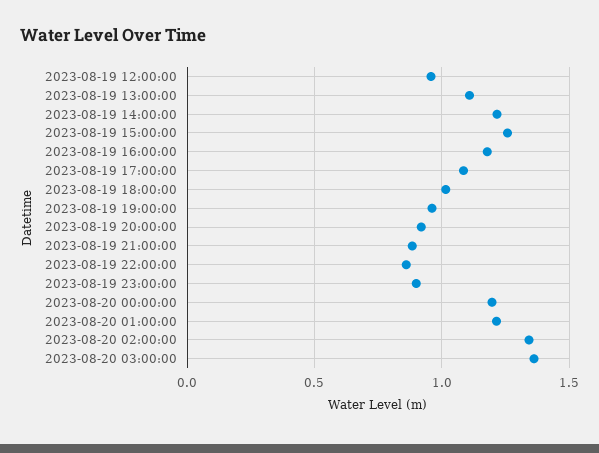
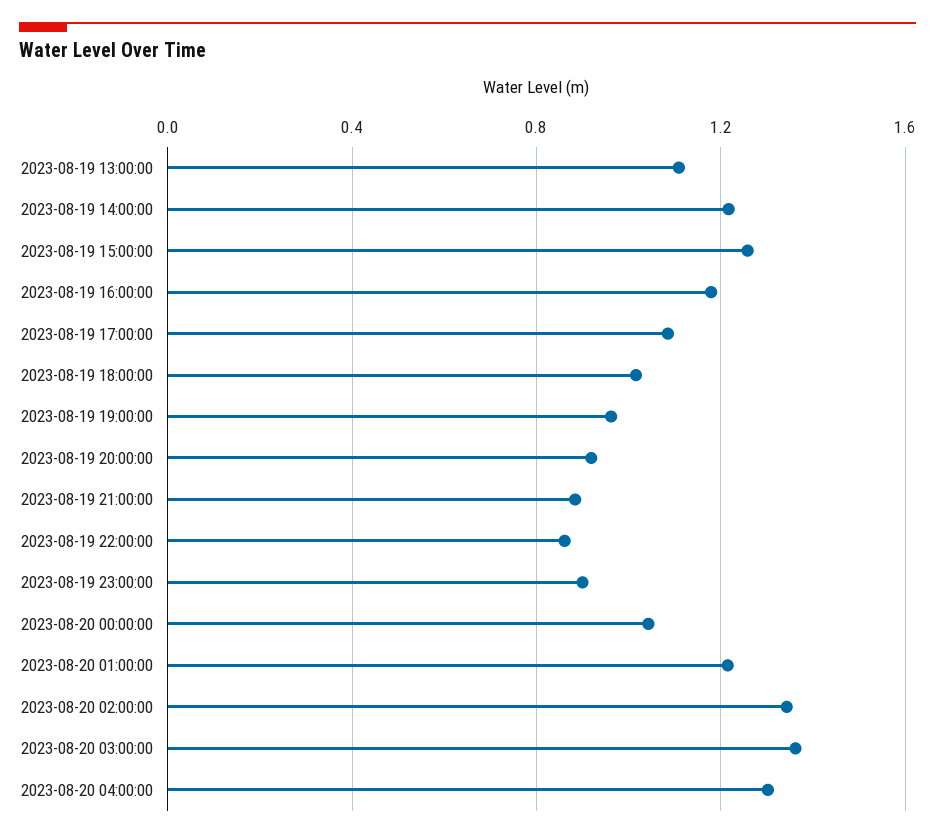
2023-08-19 12:00:00: 0.95 -> none
2023-08-20 00:00:00: 1.2 -> 1.05
2023-08-20 04:00:00: none -> 1.3

